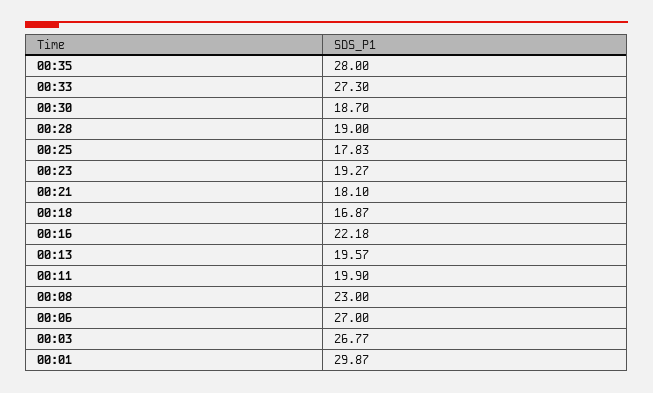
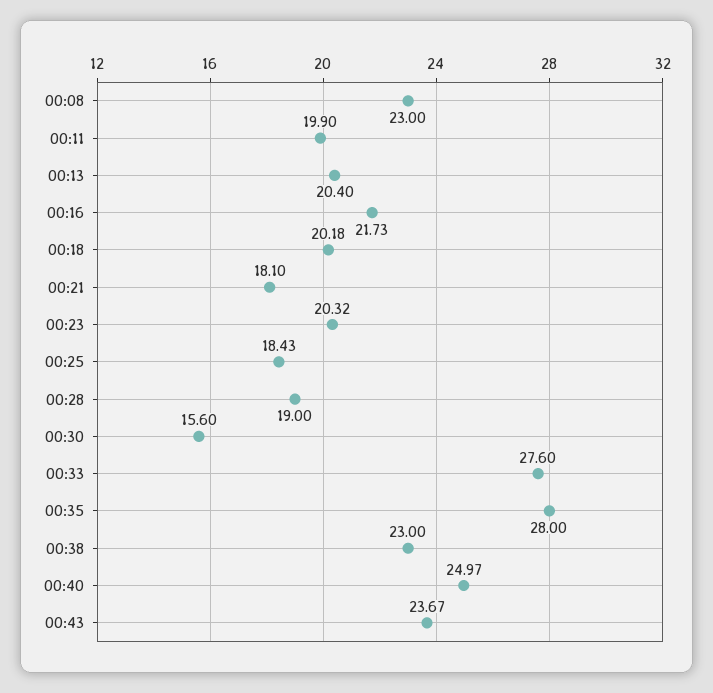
00:33: 27.3 -> 27.6
00:30: 18.7 -> 15.6
00:25: 17.83 -> 18.43
00:23: 19.27 -> 20.32
00:18: 16.87 -> 20.18
00:16: 22.18 -> 21.73
00:13: 19.57 -> 20.4
00:06: 27 -> none
00:03: 26.77 -> none
00:01: 29.87 -> none
00:38: none -> 23
00:40: none -> 24.97
00:43: none -> 23.67

